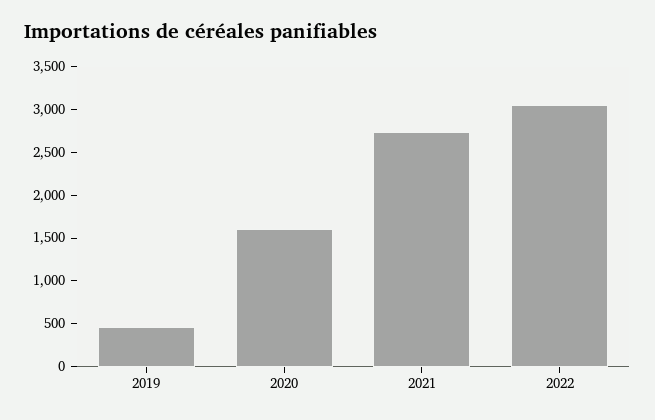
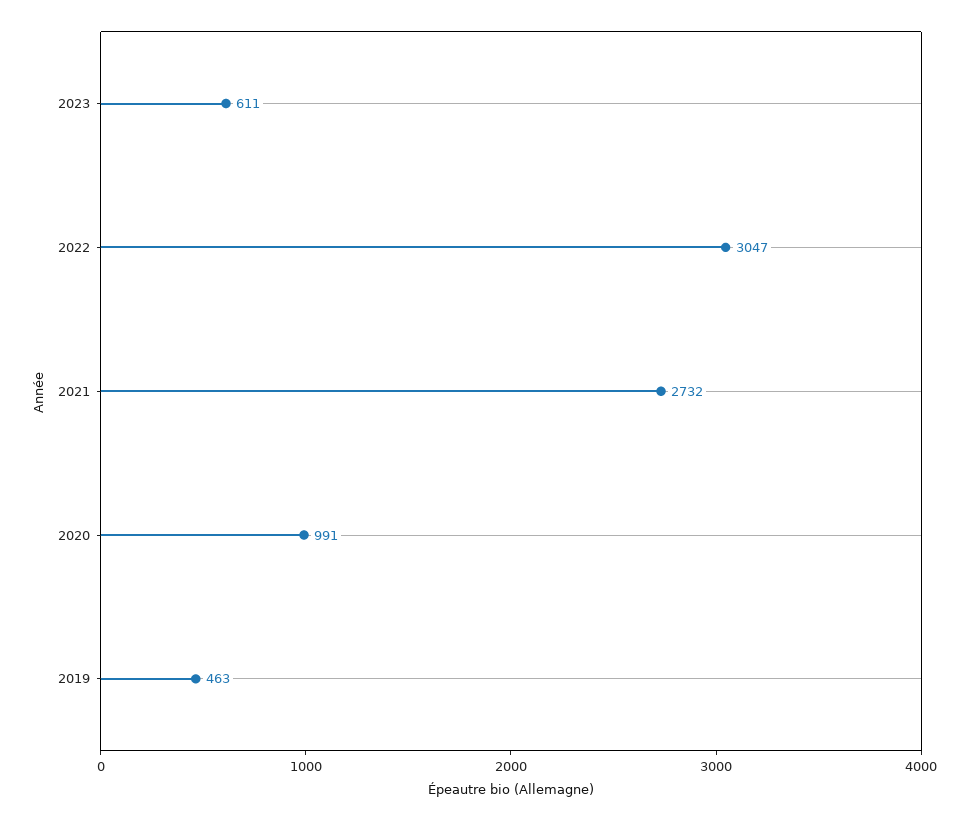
2020: 1600 -> 991
2023: none -> 611

